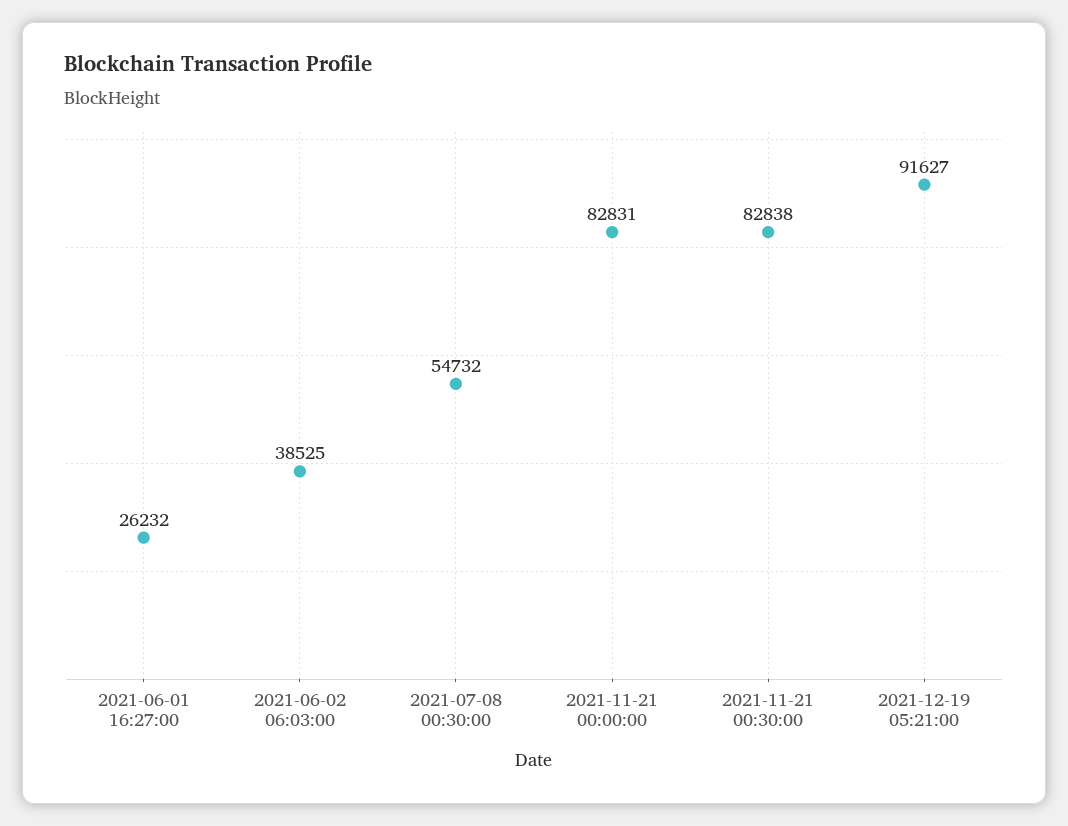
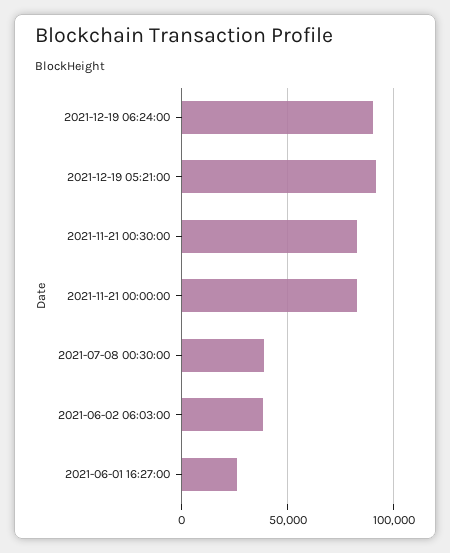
2021-07-08 00:30:00: 54732 -> 40000
2021-12-19 06:24:00: none -> 90000

